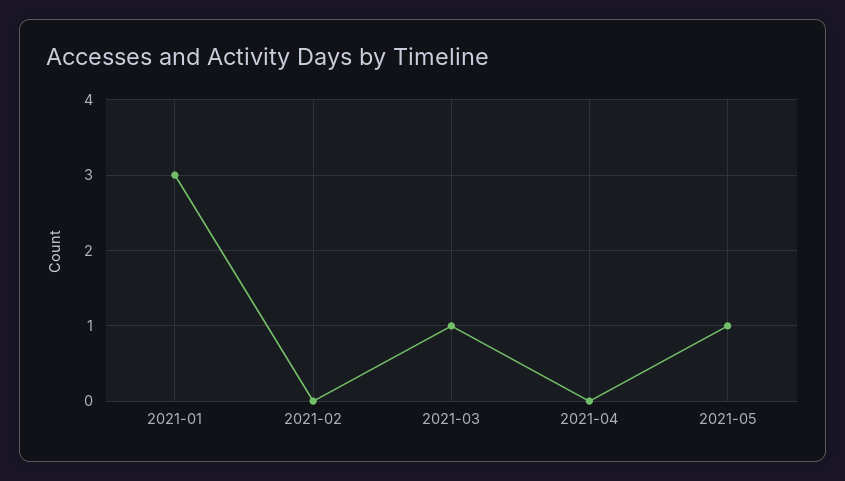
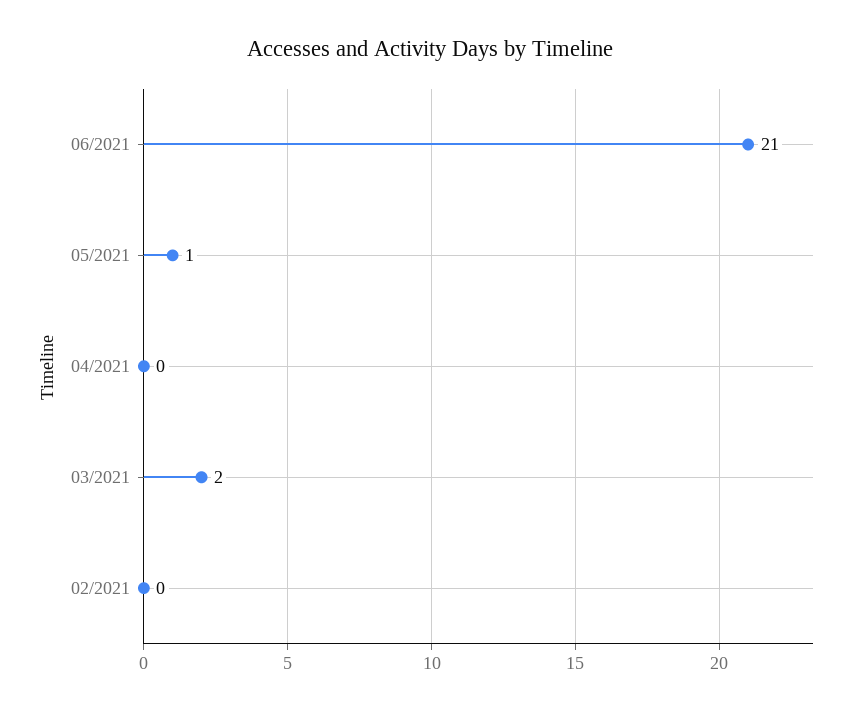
2021-01: 3 -> none
2021-03: 1 -> 2
06/2021: none -> 21

